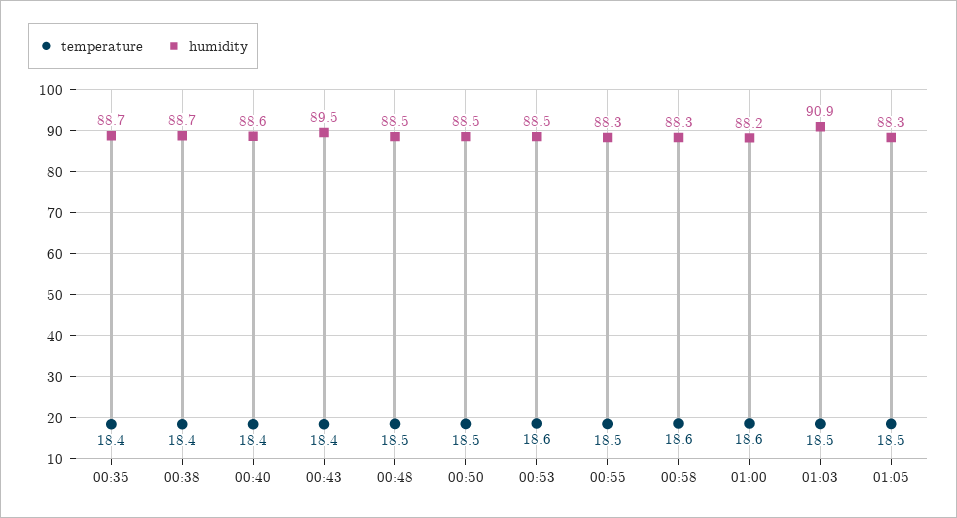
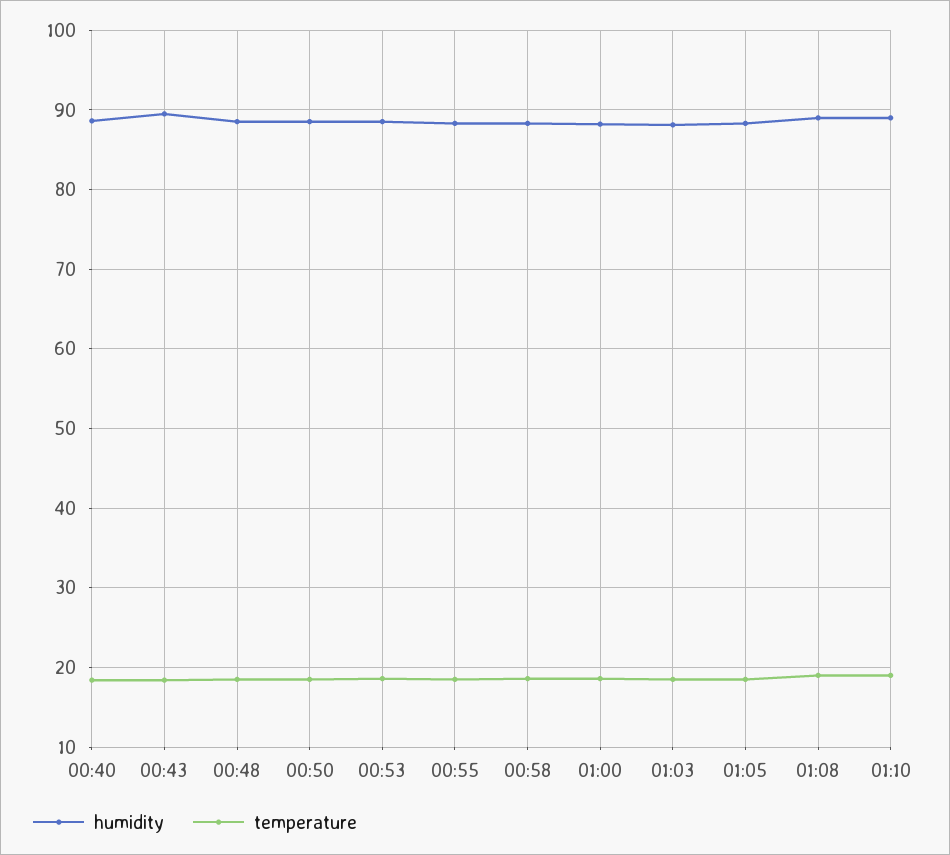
temperature, 00:35: 18.4 -> none
humidity, 00:35: 88.7 -> none
temperature, 00:38: 18.4 -> none
humidity, 00:38: 88.7 -> none
humidity, 01:03: 90.9 -> 88
humidity, 01:08: none -> 89
temperature, 01:08: none -> 19
humidity, 01:10: none -> 89
temperature, 01:10: none -> 19

